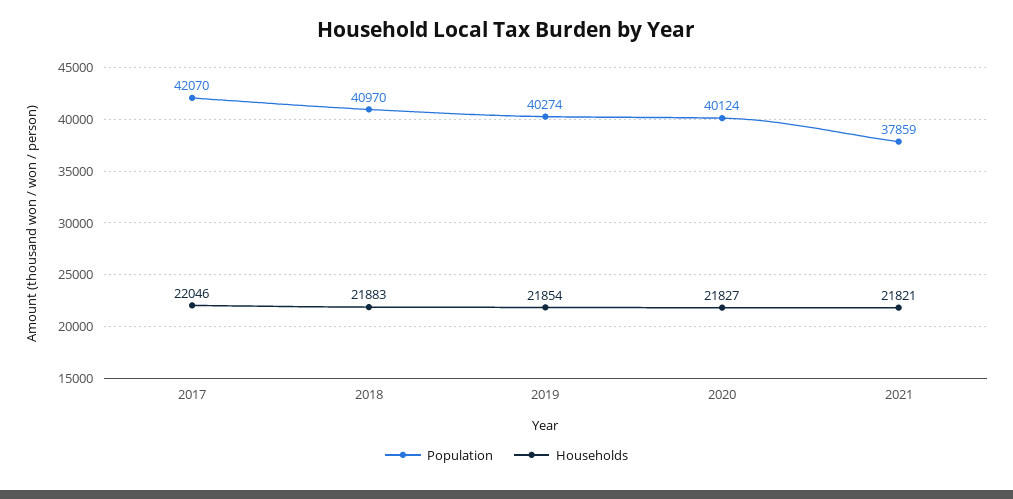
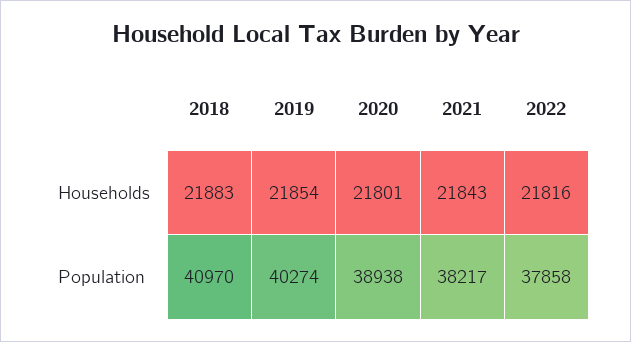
Population, 2017: 42070 -> none
Households, 2017: 22046 -> none
Population, 2020: 40124 -> 38938
Households, 2020: 21827 -> 21801
Population, 2021: 37859 -> 38217
Households, 2021: 21821 -> 21843
Households, 2022: none -> 21816
Population, 2022: none -> 37858

